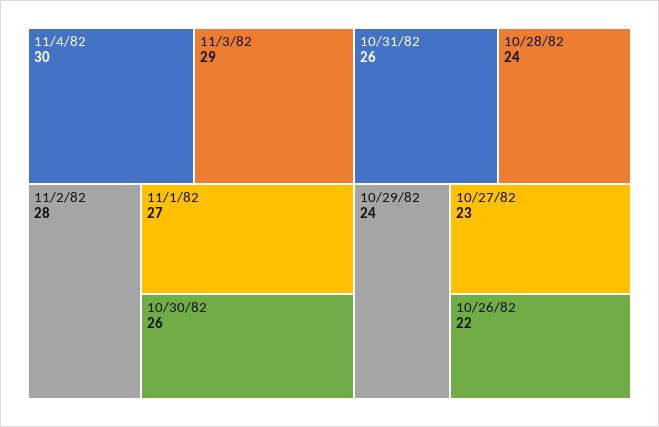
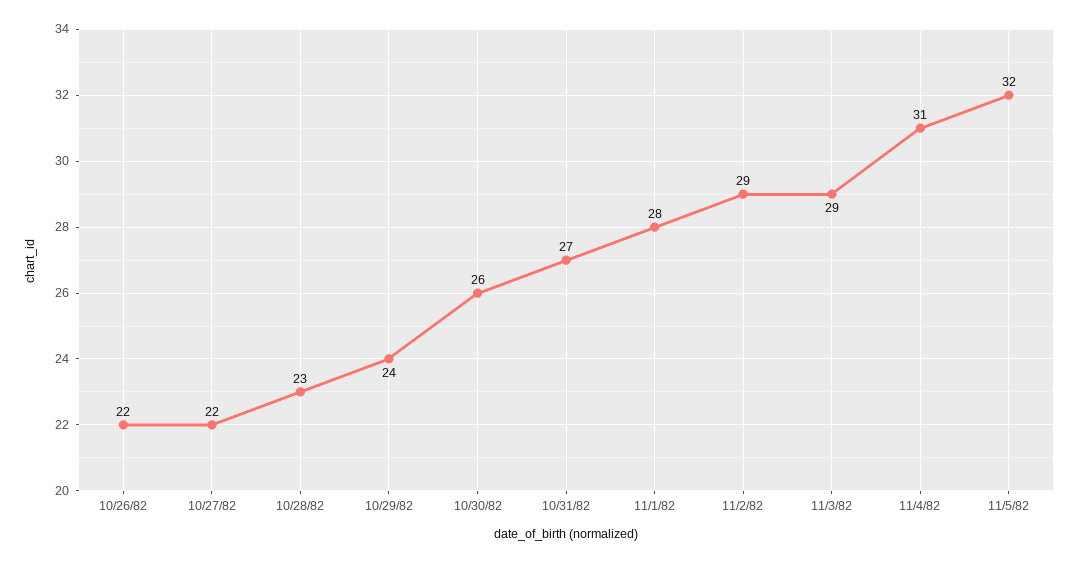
11/4/82: 30 -> 31
11/2/82: 28 -> 29
11/1/82: 27 -> 28
10/31/82: 26 -> 27
10/28/82: 24 -> 23
10/27/82: 23 -> 22
11/5/82: none -> 32

